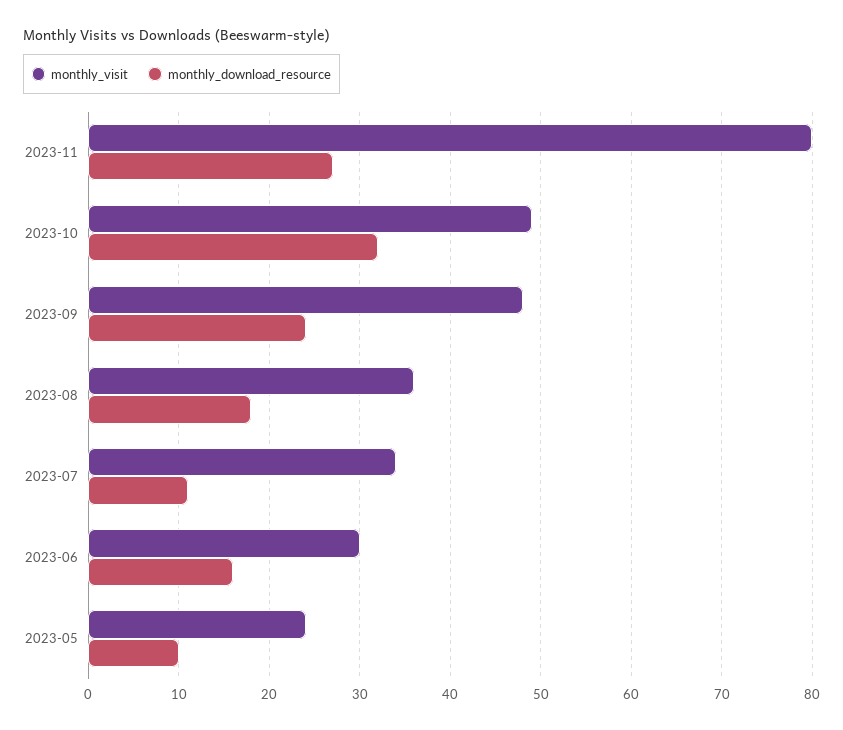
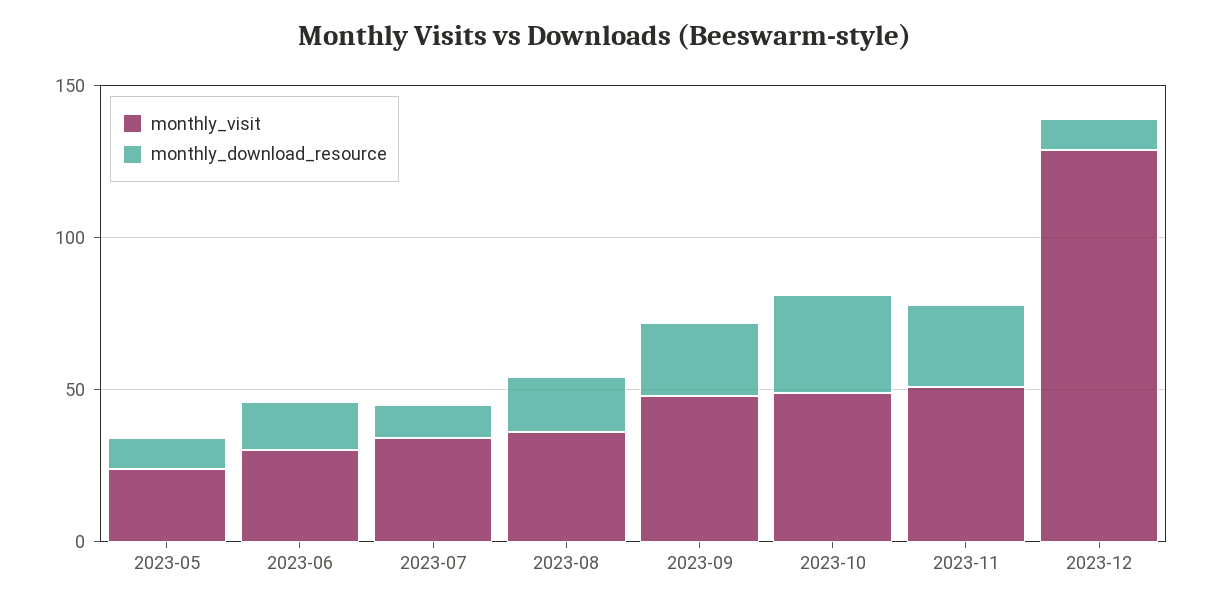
monthly_visit, 2023-11: 80 -> 50
monthly_visit, 2023-12: none -> 130
monthly_download_resource, 2023-12: none -> 10

